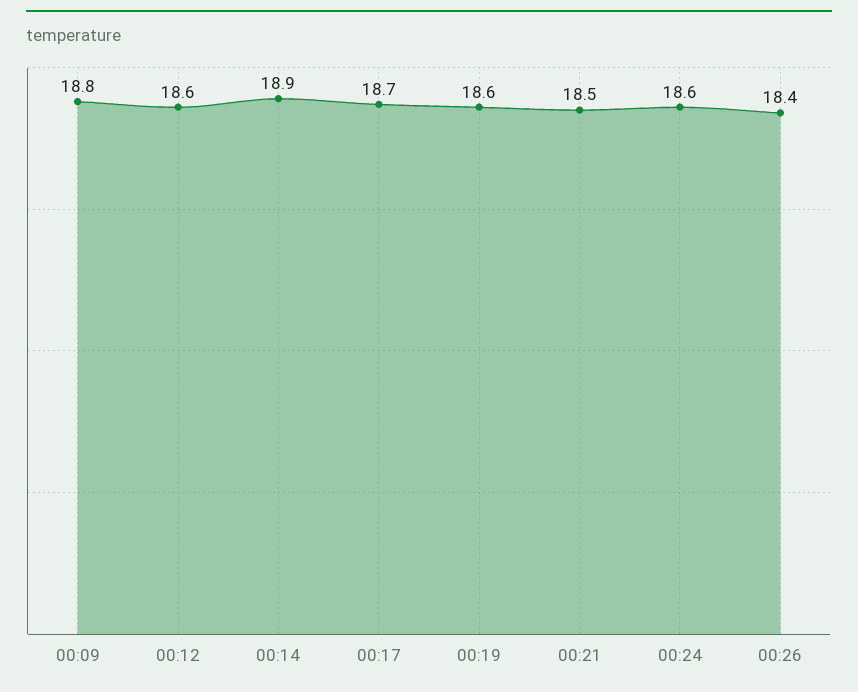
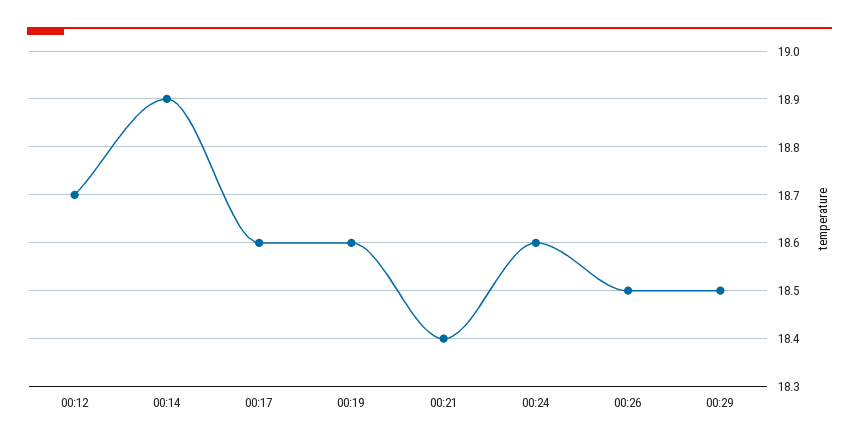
00:09: 18.8 -> none
00:12: 18.6 -> 18.7
00:17: 18.7 -> 18.6
00:21: 18.5 -> 18.4
00:26: 18.4 -> 18.5
00:29: none -> 18.5

